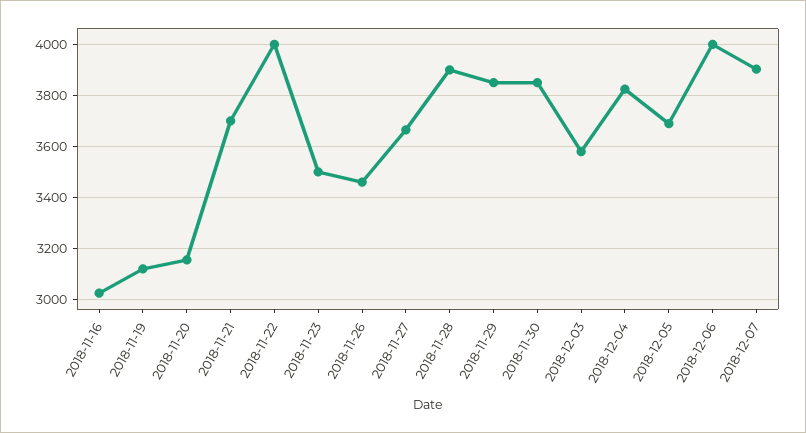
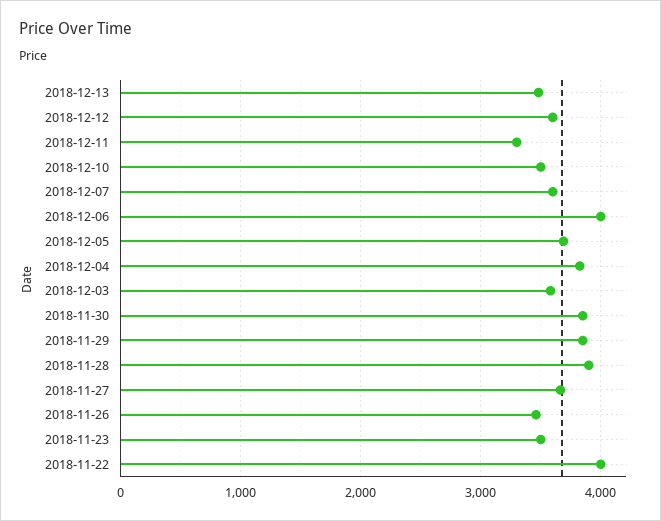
2018-11-16: 3025 -> none
2018-11-19: 3125 -> none
2018-11-20: 3150 -> none
2018-11-21: 3700 -> none
2018-12-07: 3900 -> 3600
2018-12-13: none -> 3500
2018-12-12: none -> 3600
2018-12-11: none -> 3300
2018-12-10: none -> 3500

